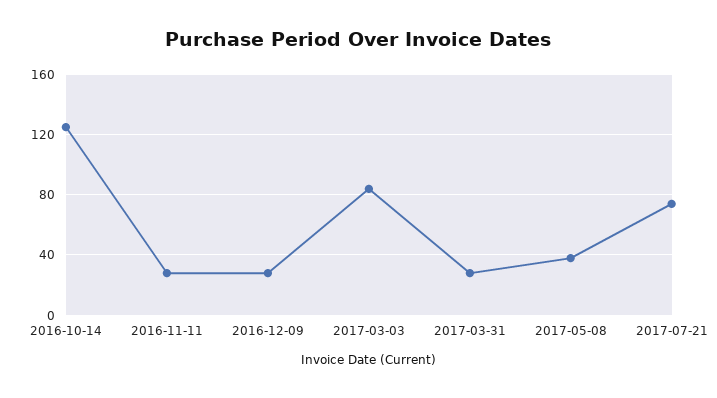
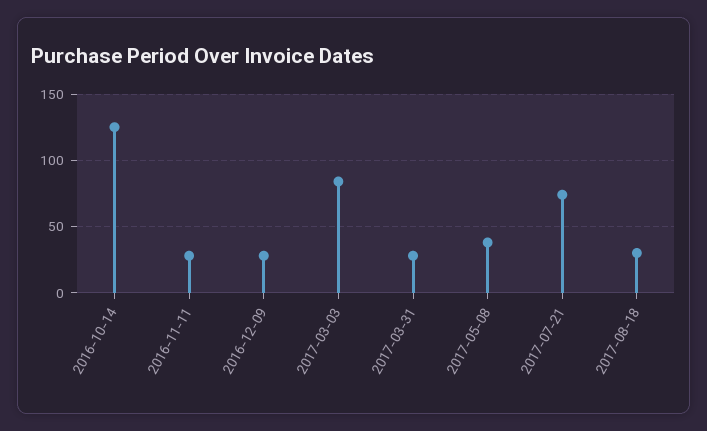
2017-08-18: none -> 30

